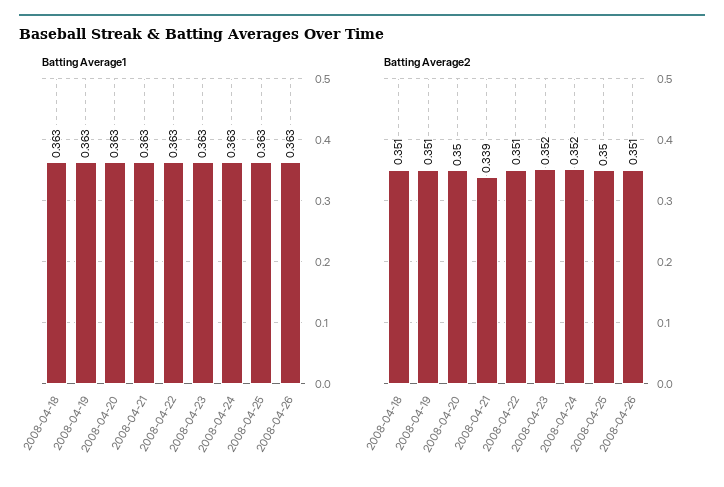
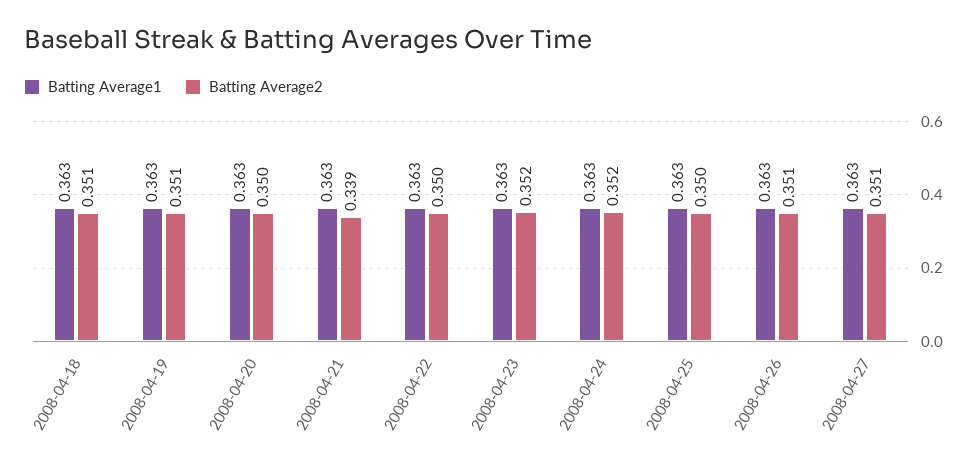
Batting Average2, 2008-04-22: 0.351 -> 0.35
Batting Average1, 2008-04-27: none -> 0.363
Batting Average2, 2008-04-27: none -> 0.351

